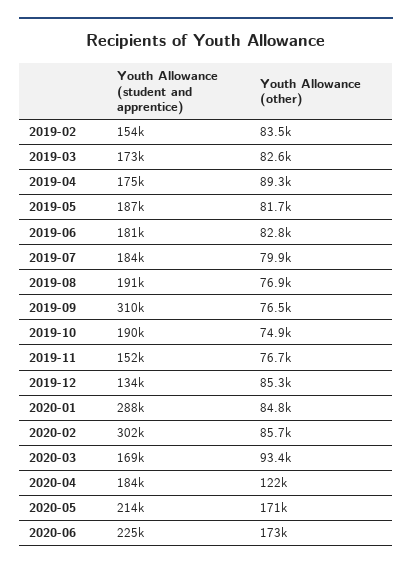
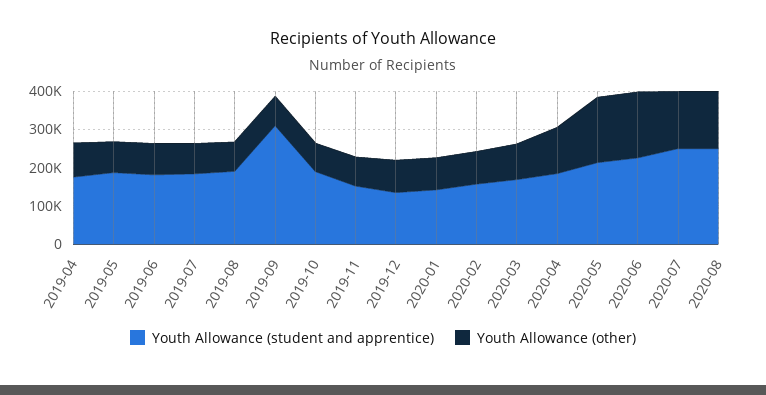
Youth Allowance (student and apprentice), 2019-02: 154000 -> none
Youth Allowance (other), 2019-02: 83500 -> none
Youth Allowance (student and apprentice), 2019-03: 173000 -> none
Youth Allowance (other), 2019-03: 82600 -> none
Youth Allowance (student and apprentice), 2020-01: 288000 -> 150000
Youth Allowance (student and apprentice), 2020-02: 302000 -> 150000
Youth Allowance (student and apprentice), 2020-07: none -> 250000
Youth Allowance (other), 2020-07: none -> 150000
Youth Allowance (student and apprentice), 2020-08: none -> 250000
Youth Allowance (other), 2020-08: none -> 150000

